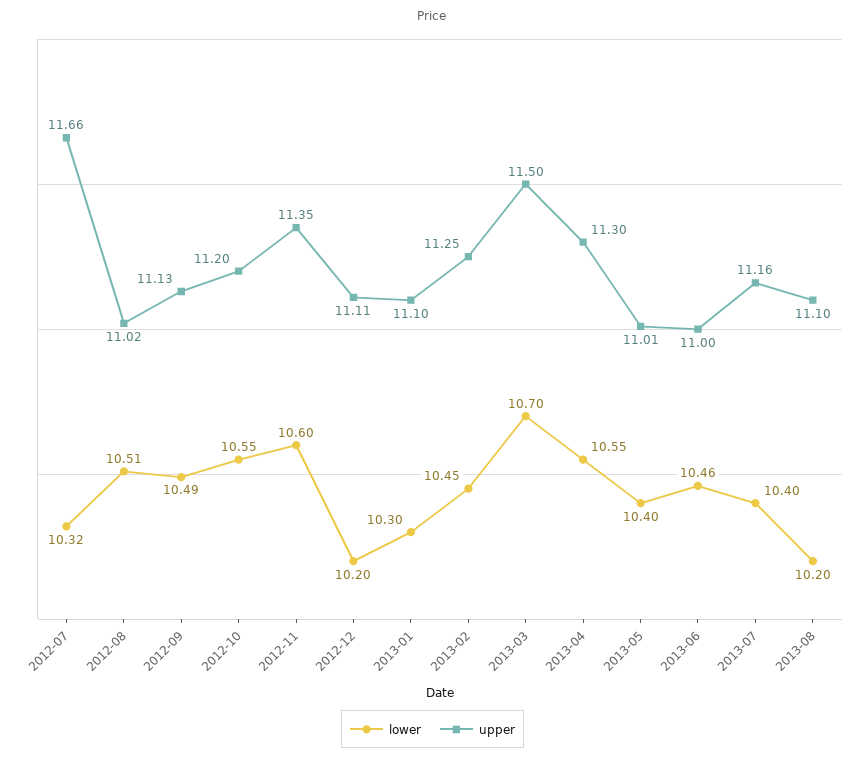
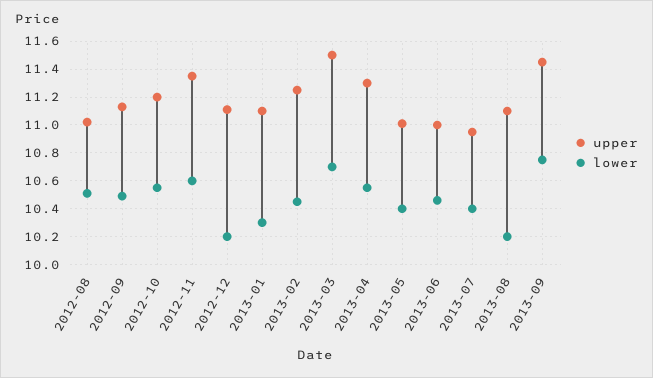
lower, 2012-07: 10.32 -> none
upper, 2012-07: 11.66 -> none
upper, 2013-07: 11.16 -> 10.95
upper, 2013-09: none -> 11.45
lower, 2013-09: none -> 10.75

